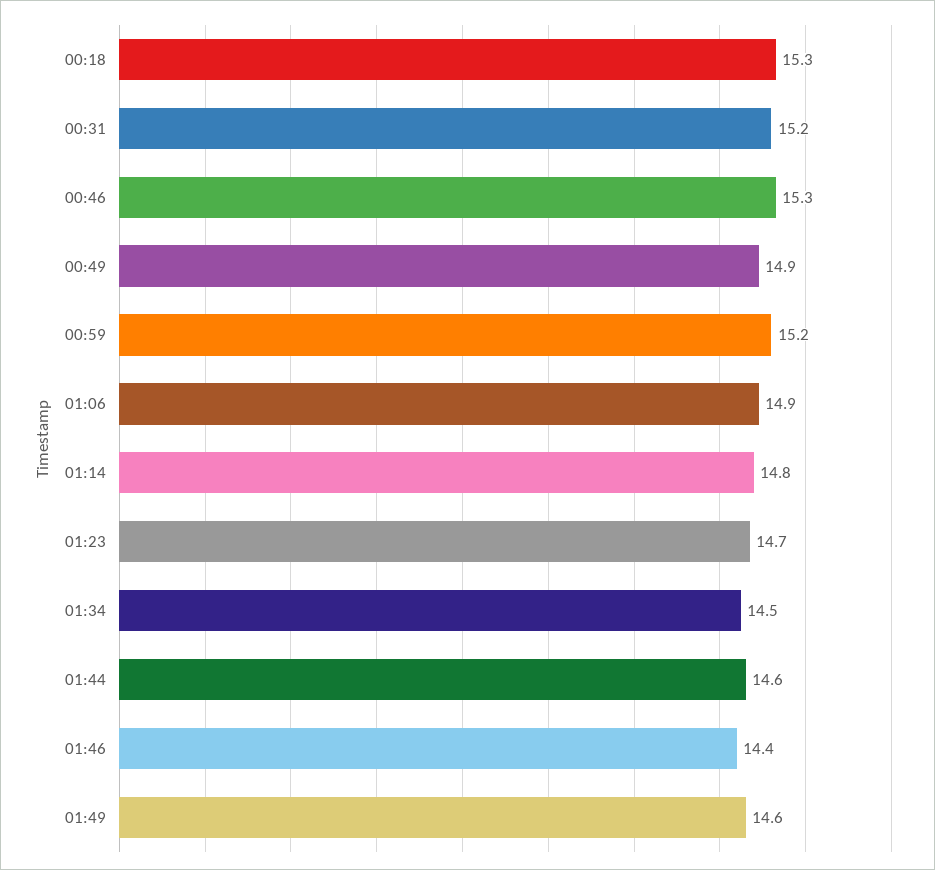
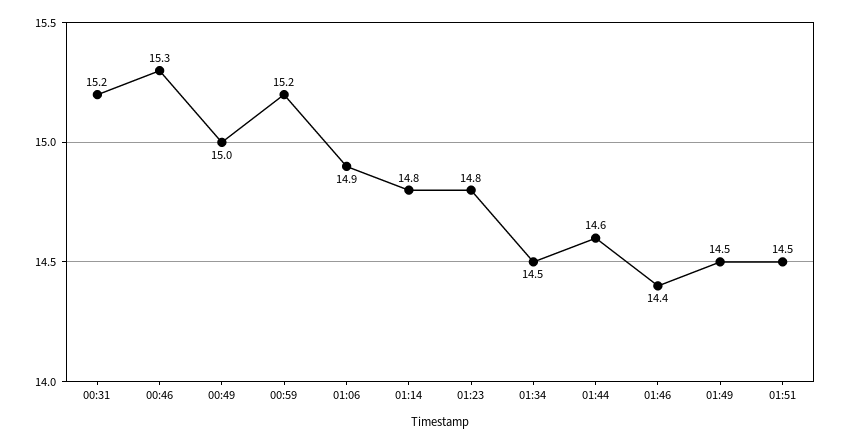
00:18: 15.3 -> none
00:49: 14.9 -> 15
01:23: 14.7 -> 14.8
01:49: 14.6 -> 14.5
01:51: none -> 14.5

